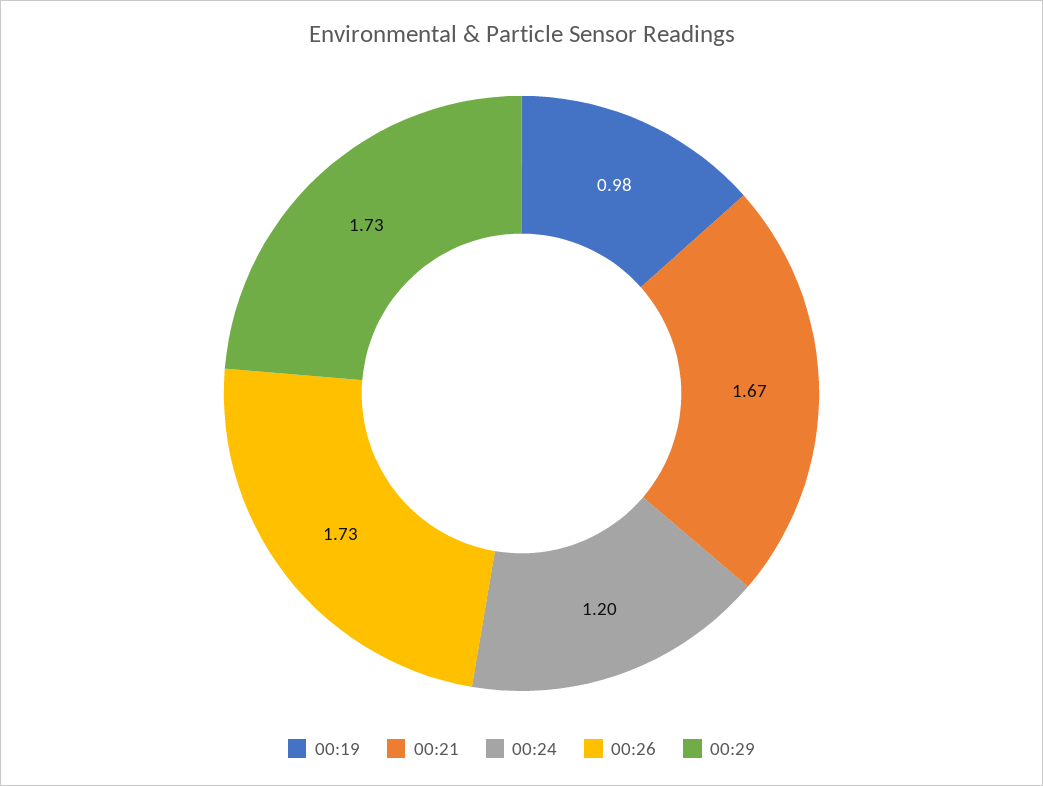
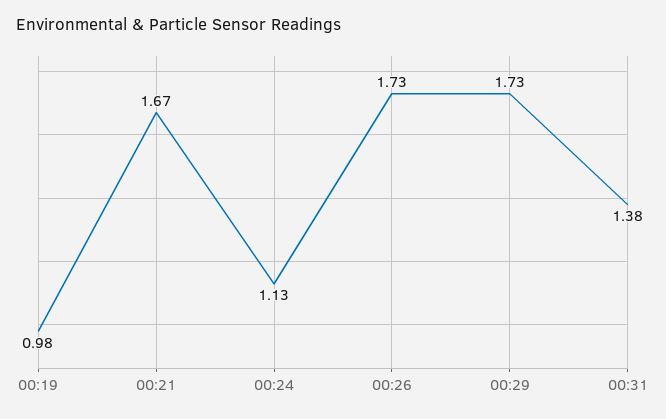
00:24: 1.2 -> 1.13
00:31: none -> 1.38

